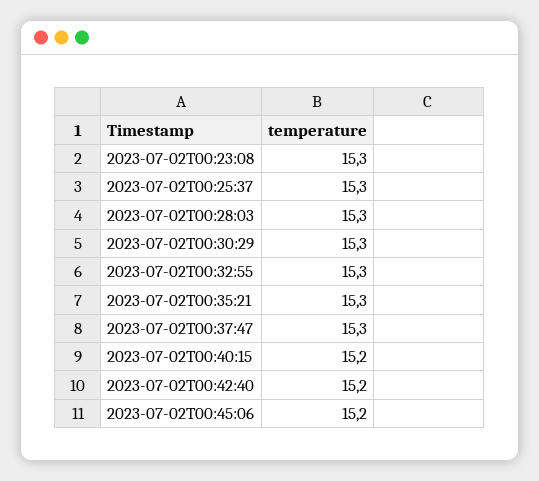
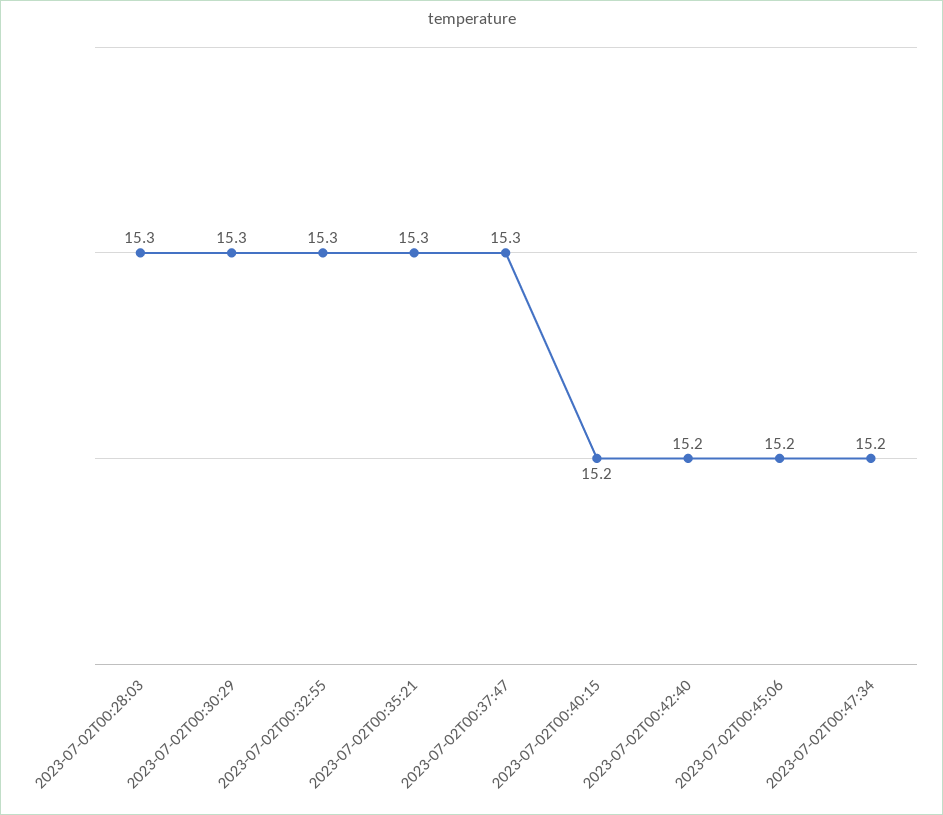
2023-07-02T00:23:08: 15.3 -> none
2023-07-02T00:25:37: 15.3 -> none
2023-07-02T00:47:34: none -> 15.2

